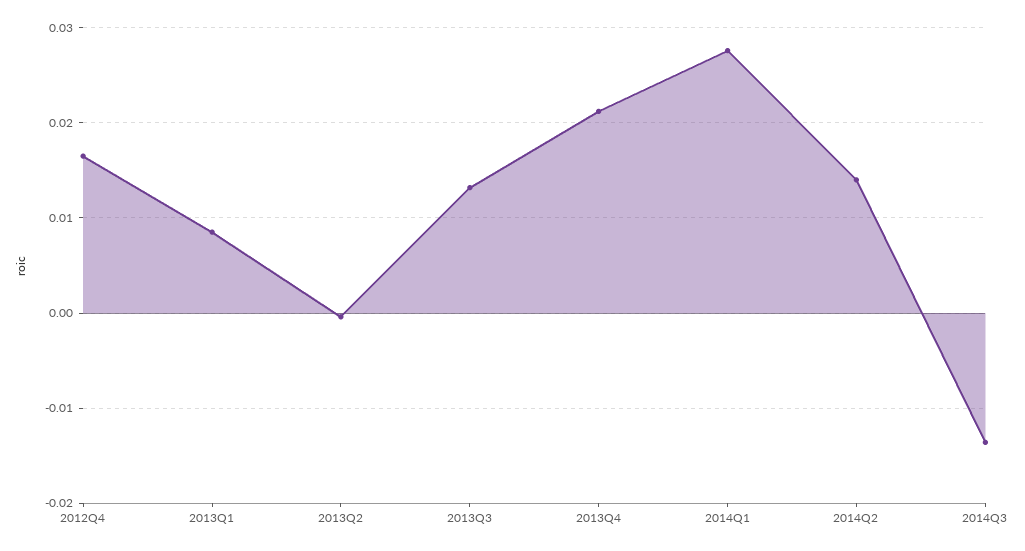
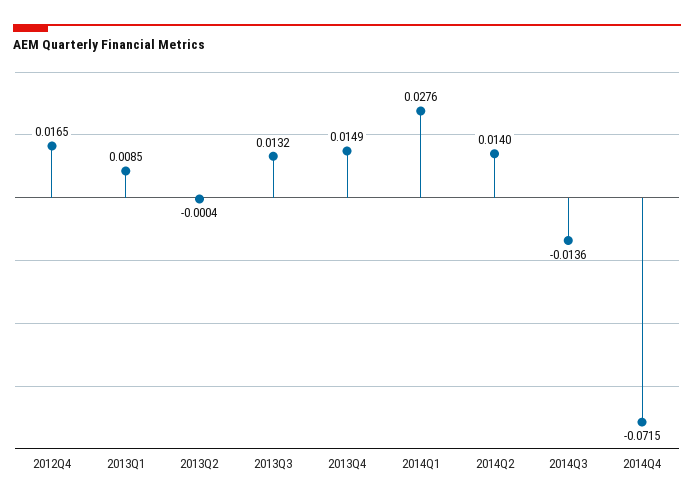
2013Q4: 0.021 -> 0.0149
2014Q4: none -> -0.0715

